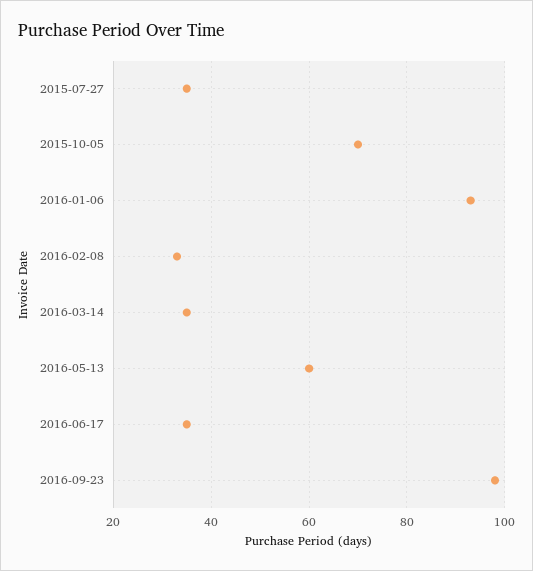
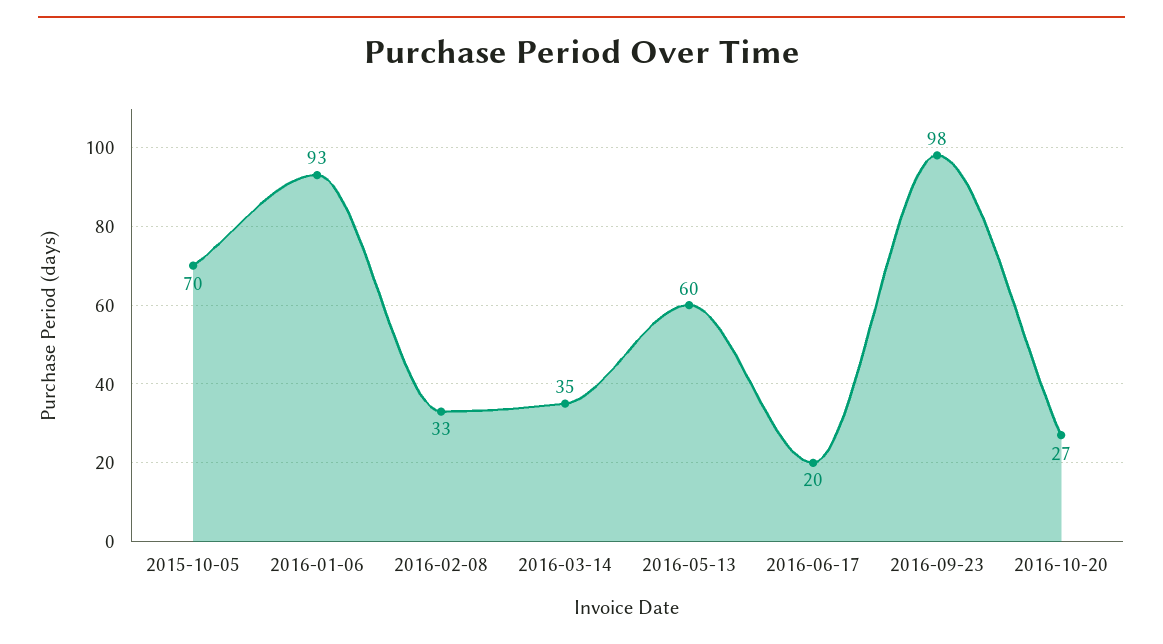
2015-07-27: 35 -> none
2016-06-17: 35 -> 20
2016-10-20: none -> 27

